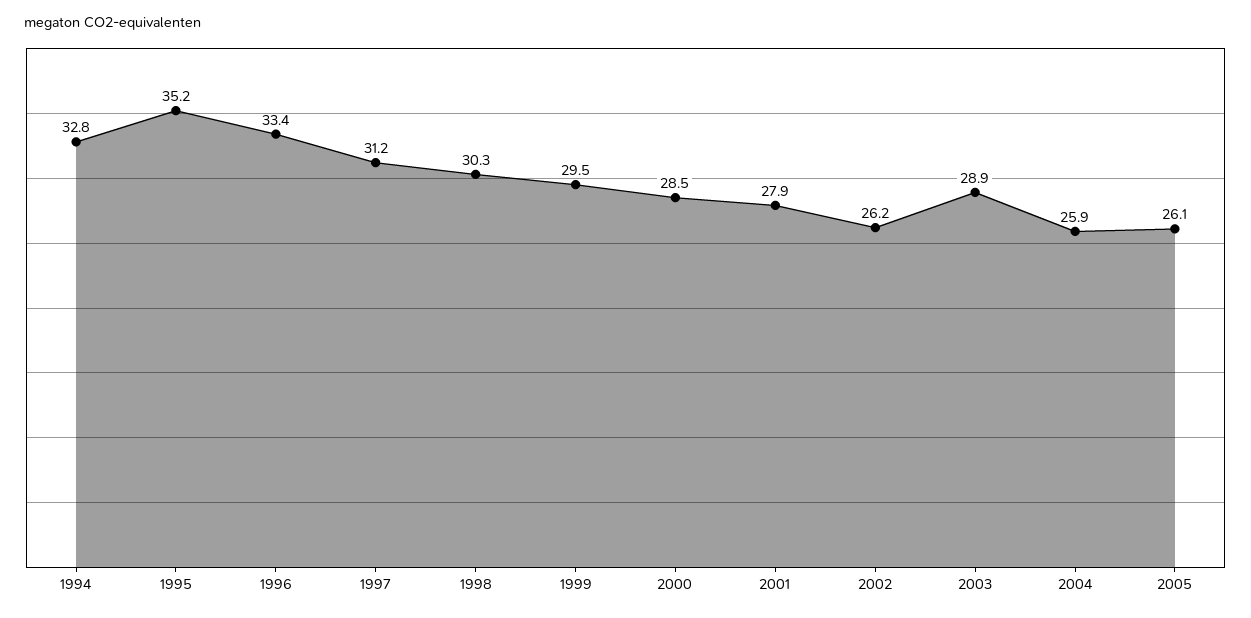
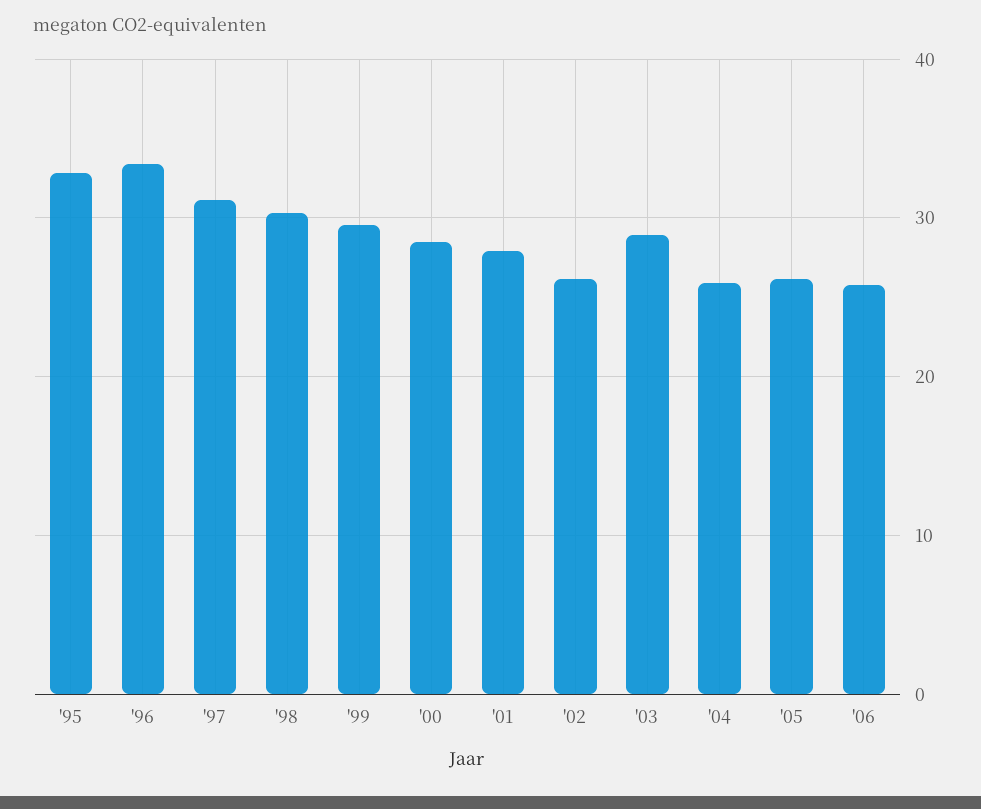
1994: 32.8 -> none
1995: 35.2 -> 33
'06: none -> 26

